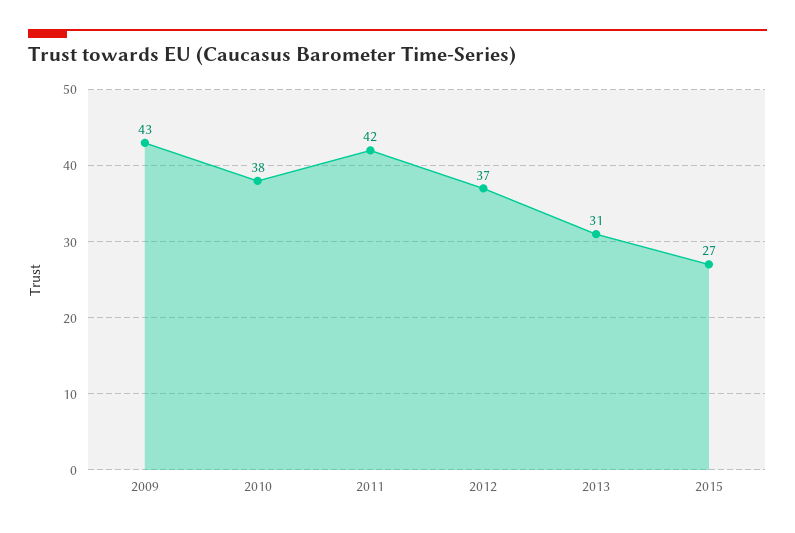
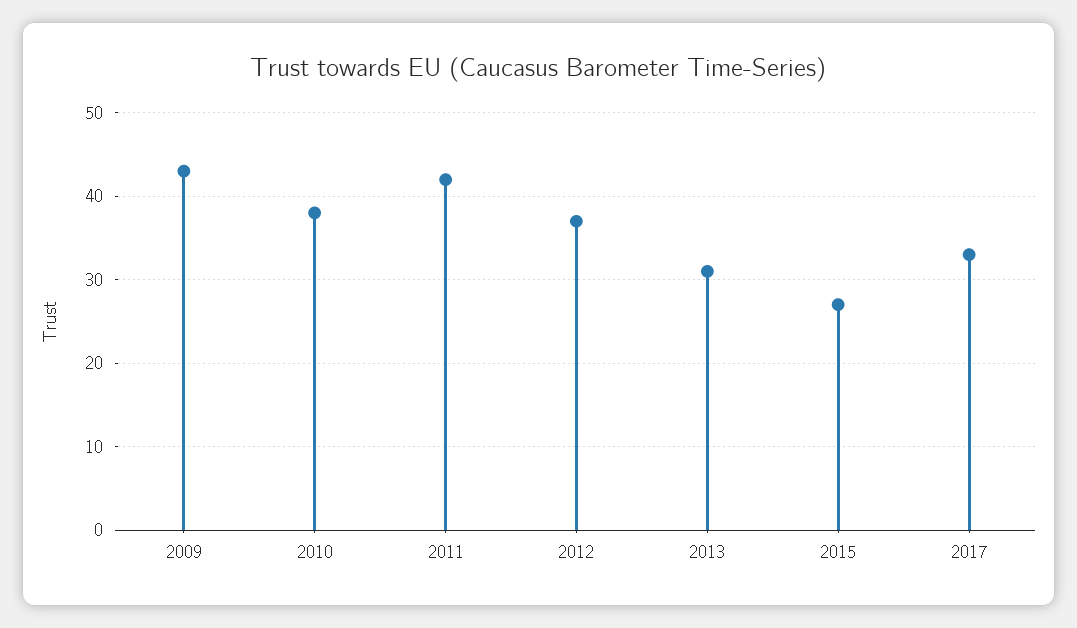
2017: none -> 33

